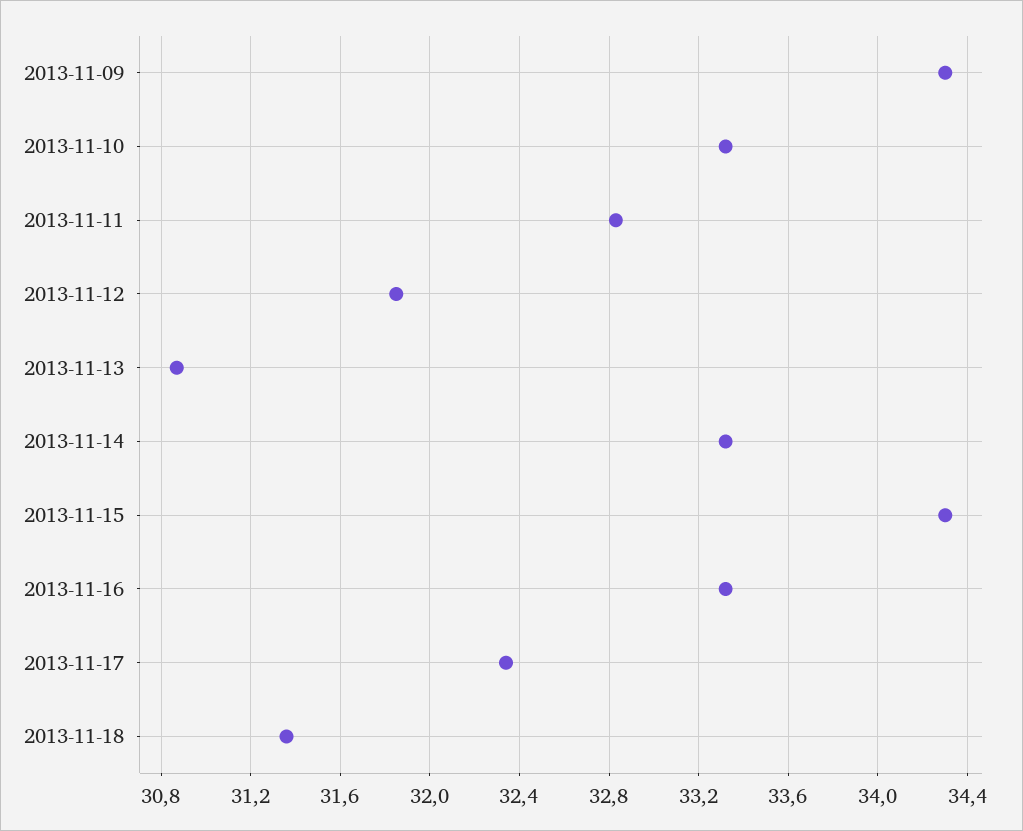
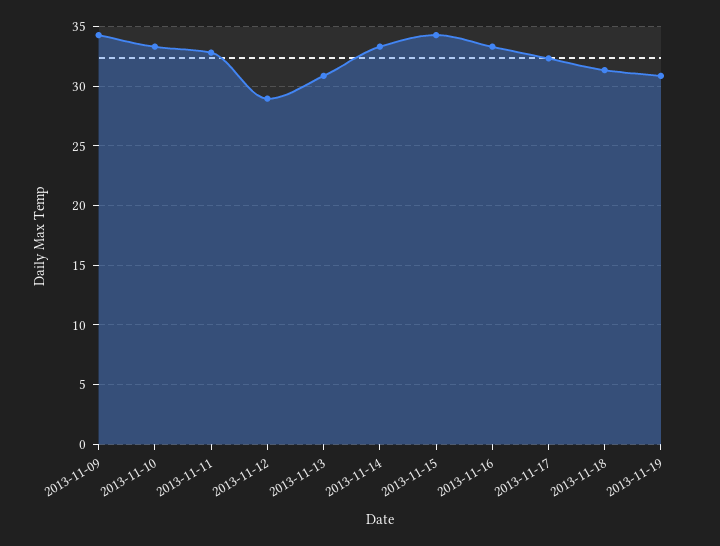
2013-11-12: 31.85 -> 29
2013-11-19: none -> 31

